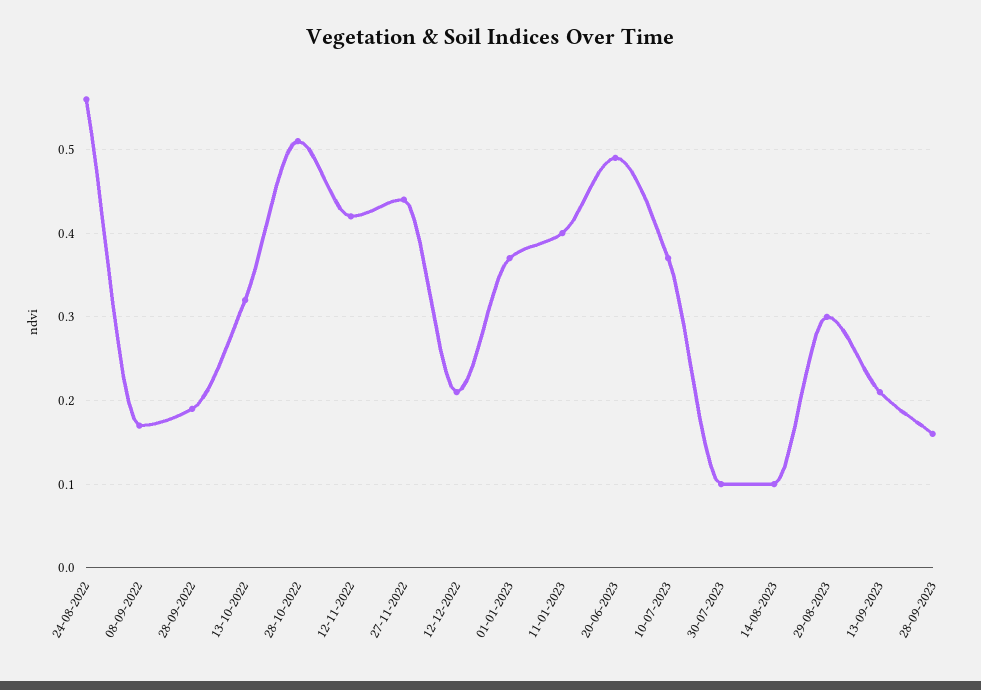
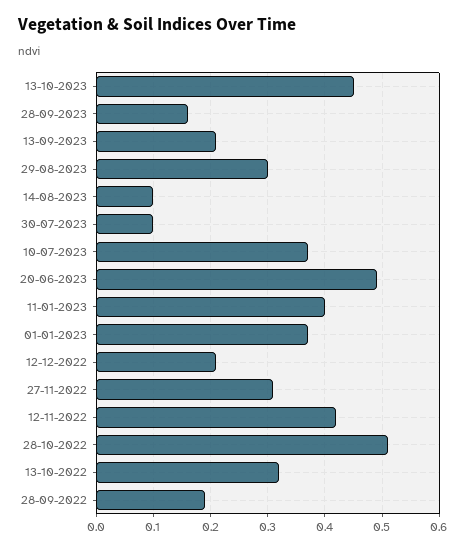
24-08-2022: 0.56 -> none
08-09-2022: 0.17 -> none
27-11-2022: 0.44 -> 0.3
13-10-2023: none -> 0.45

